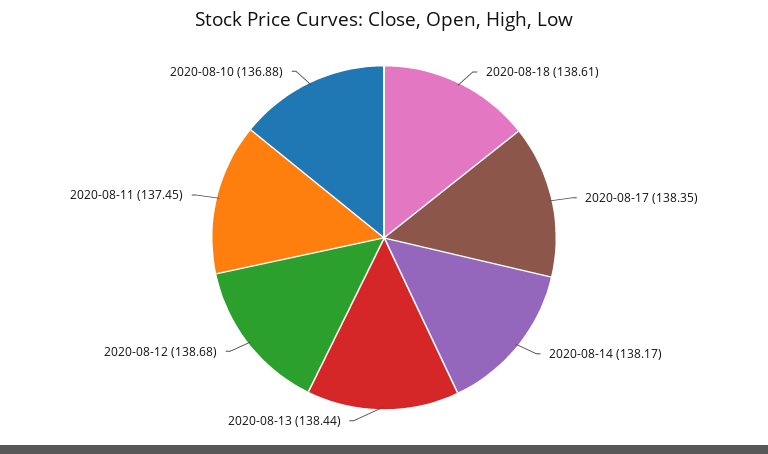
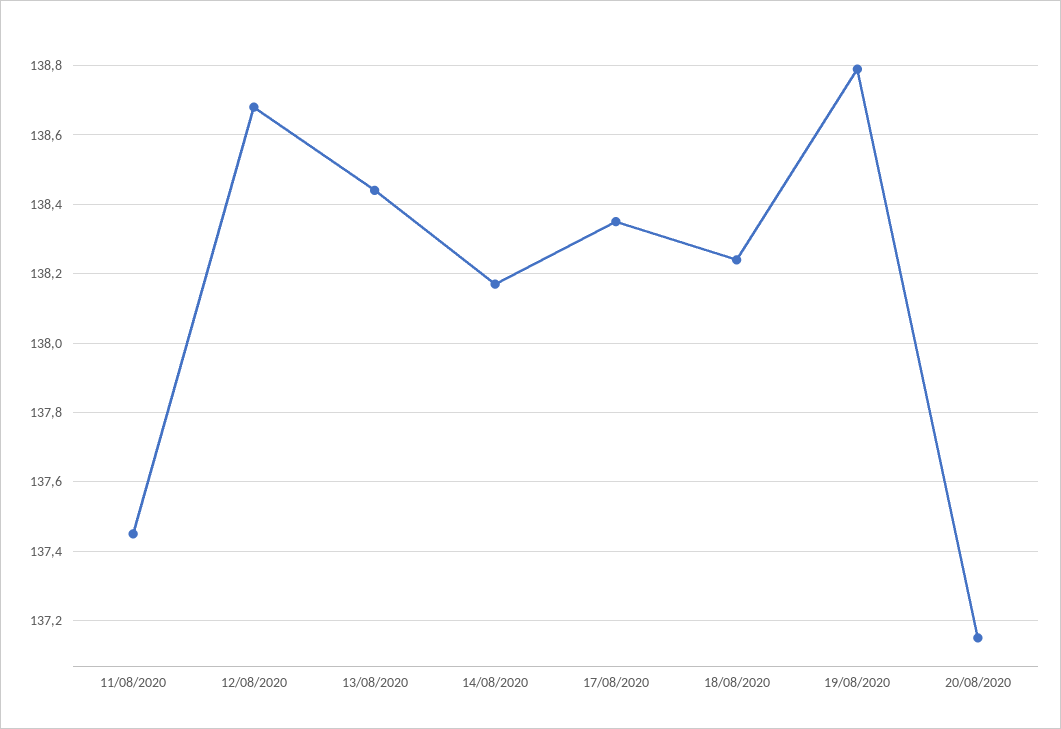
2020-08-18: 138.61 -> 138.25
2020-08-10: 136.88 -> none
19/08/2020: none -> 138.8
20/08/2020: none -> 137.15

